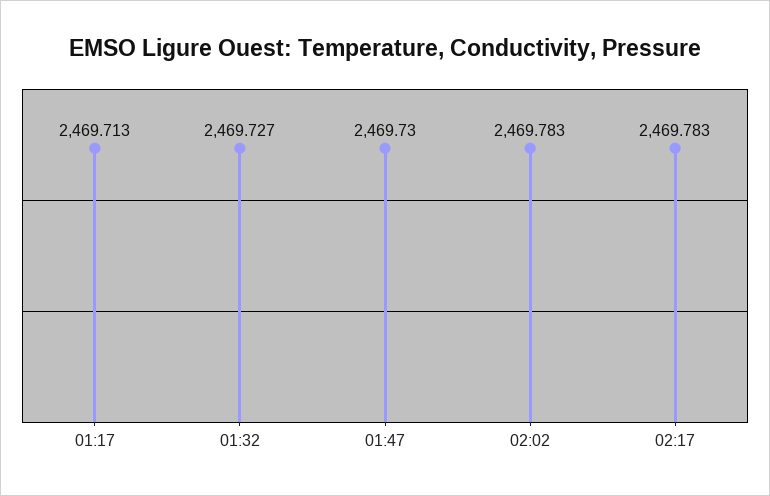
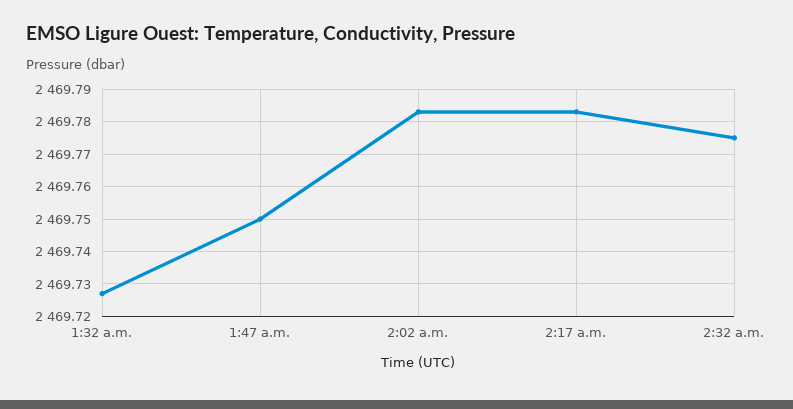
01:17: 2469.713 -> none
01:47: 2469.73 -> 2469.75
2:32 a.m.: none -> 2469.775

